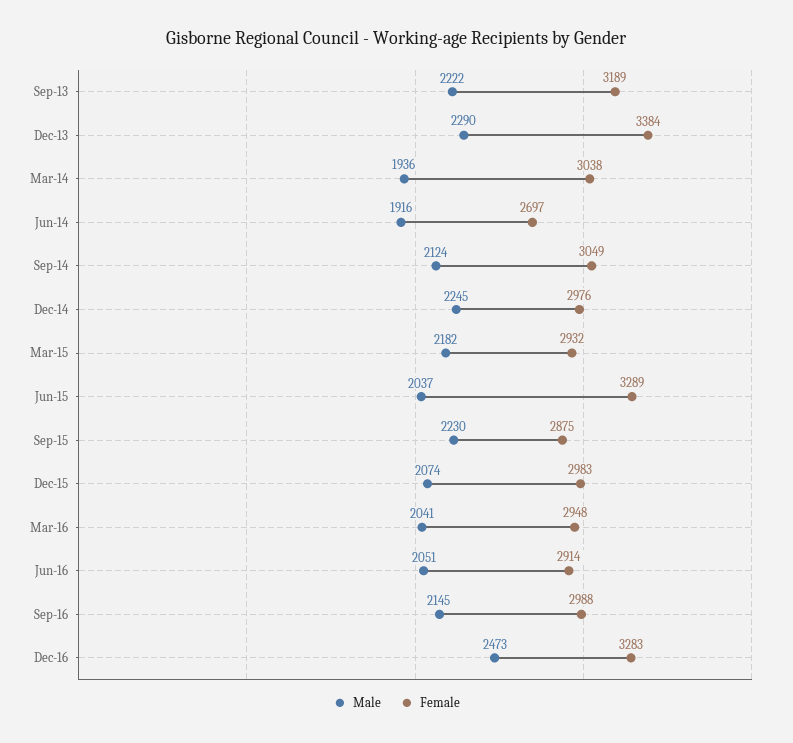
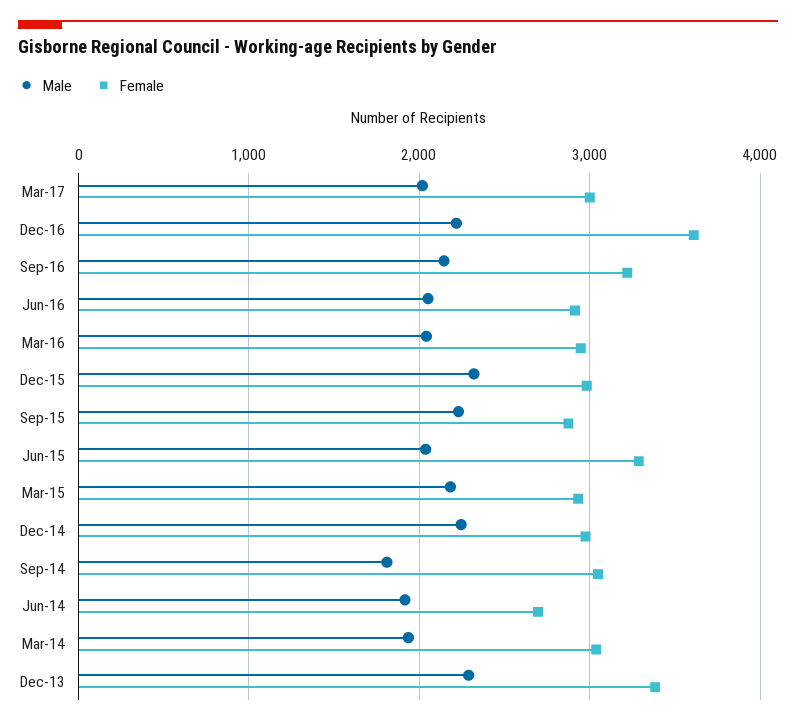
Male, Sep-13: 2222 -> none
Female, Sep-13: 3189 -> none
Male, Sep-14: 2124 -> 1800
Male, Dec-15: 2074 -> 2300
Female, Sep-16: 2988 -> 3200
Male, Dec-16: 2473 -> 2200
Female, Dec-16: 3283 -> 3600
Male, Mar-17: none -> 2000
Female, Mar-17: none -> 3000

